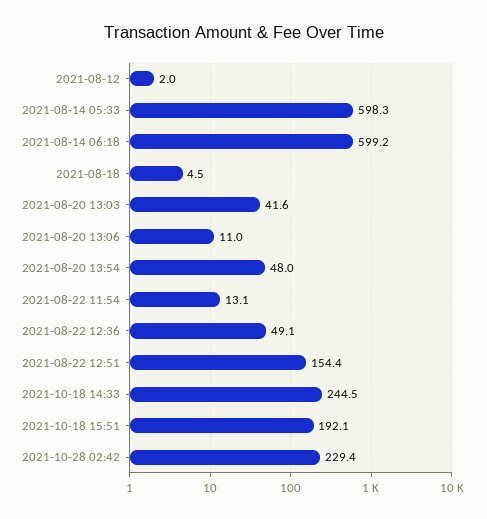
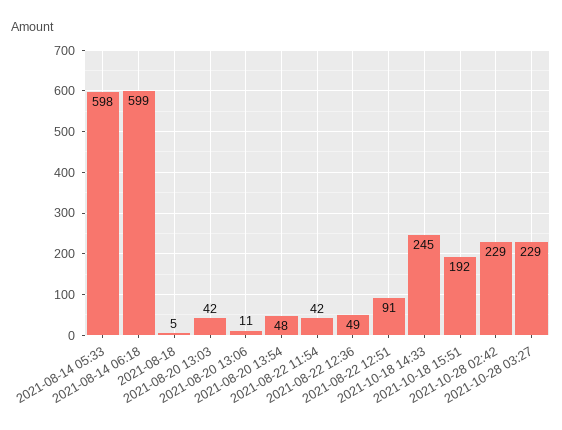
2021-08-12: 2 -> none
2021-08-22 11:54: 13.1 -> 42
2021-08-22 12:51: 154.4 -> 91
2021-10-28 03:27: none -> 229

